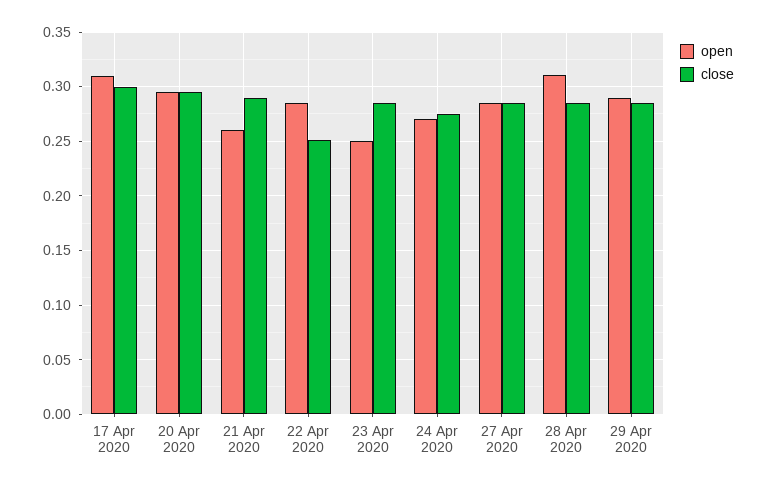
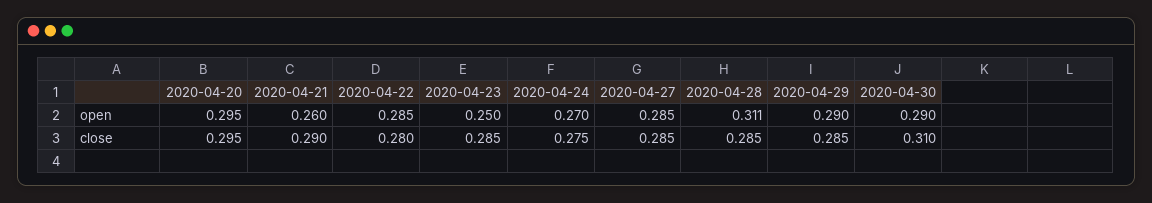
open, 17 Apr 2020: 0.31 -> none
close, 17 Apr 2020: 0.3 -> none
close, 22 Apr 2020: 0.25 -> 0.28
open, 2020-04-30: none -> 0.29
close, 2020-04-30: none -> 0.31

